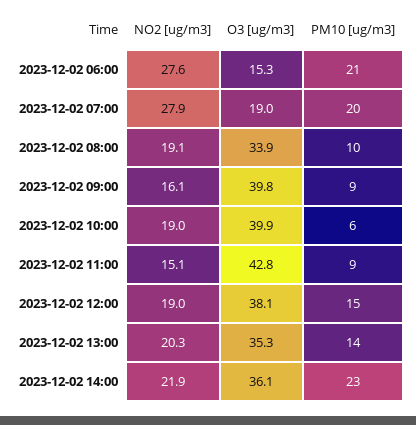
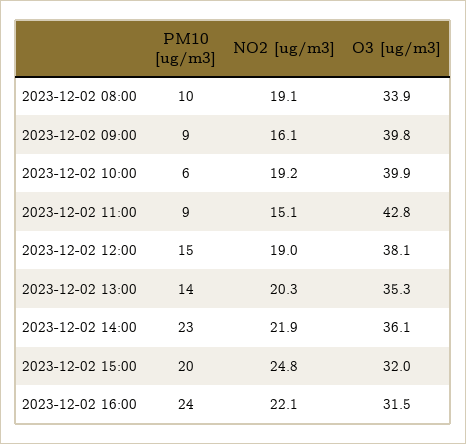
NO2 [ug/m3], 2023-12-02 06:00: 27.6 -> none
O3 [ug/m3], 2023-12-02 06:00: 15.3 -> none
PM10 [ug/m3], 2023-12-02 06:00: 21 -> none
NO2 [ug/m3], 2023-12-02 07:00: 27.9 -> none
O3 [ug/m3], 2023-12-02 07:00: 19 -> none
PM10 [ug/m3], 2023-12-02 07:00: 20 -> none
NO2 [ug/m3], 2023-12-02 10:00: 19 -> 19.2
PM10 [ug/m3], 2023-12-02 15:00: none -> 20
NO2 [ug/m3], 2023-12-02 15:00: none -> 24.8
O3 [ug/m3], 2023-12-02 15:00: none -> 32
PM10 [ug/m3], 2023-12-02 16:00: none -> 24
NO2 [ug/m3], 2023-12-02 16:00: none -> 22.1
O3 [ug/m3], 2023-12-02 16:00: none -> 31.5

